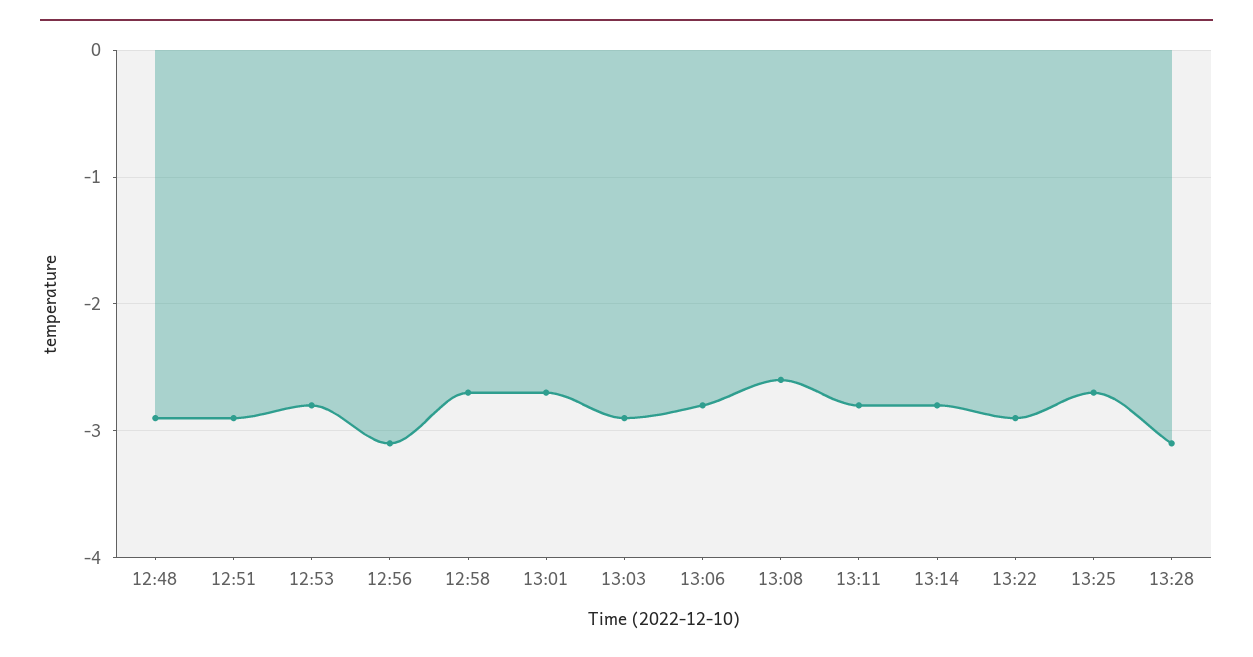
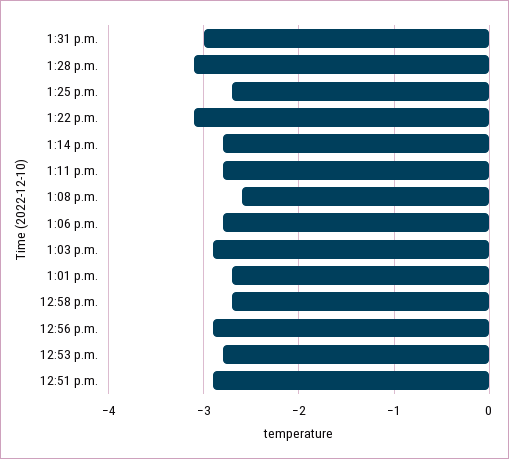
12:48: -2.9 -> none
12:56: -3.1 -> -2.9
13:22: -2.9 -> -3.1
1:31 p.m.: none -> -3

